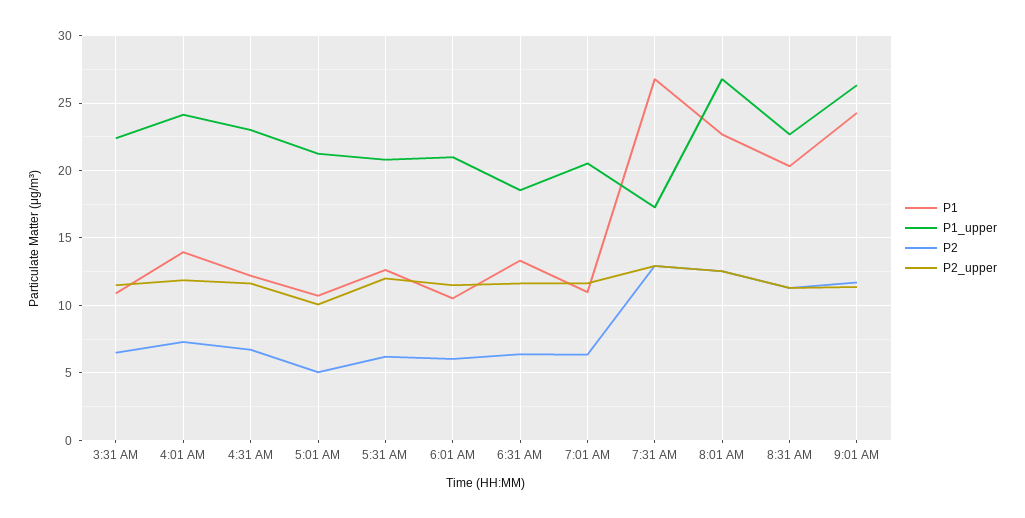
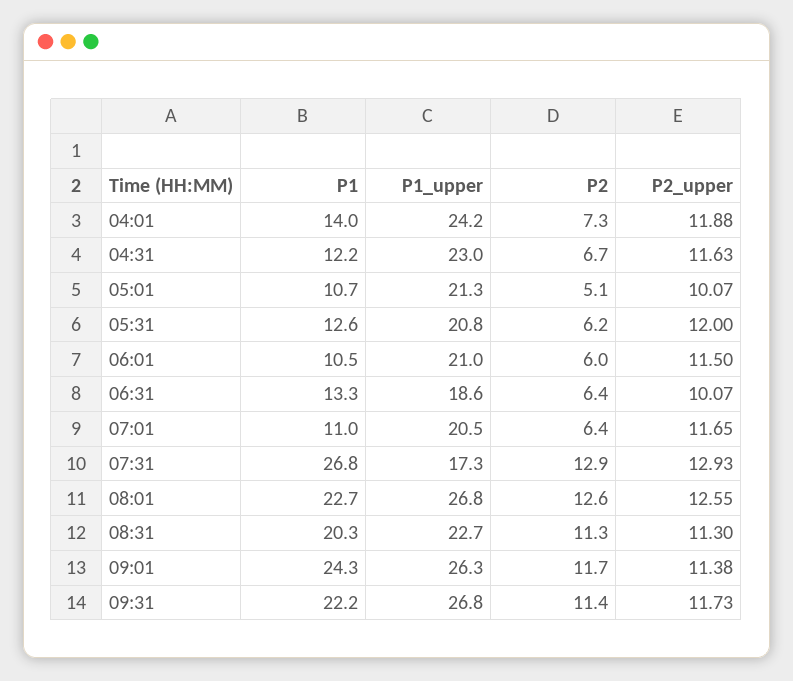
P1, 3:31 AM: 11 -> none
P1_upper, 3:31 AM: 22.5 -> none
P2, 3:31 AM: 6.5 -> none
P2_upper, 3:31 AM: 11.5 -> none
P2_upper, 6:31 AM: 11.5 -> 10.07
P1, 09:31: none -> 22.2
P1_upper, 09:31: none -> 26.8
P2, 09:31: none -> 11.4
P2_upper, 09:31: none -> 11.73

